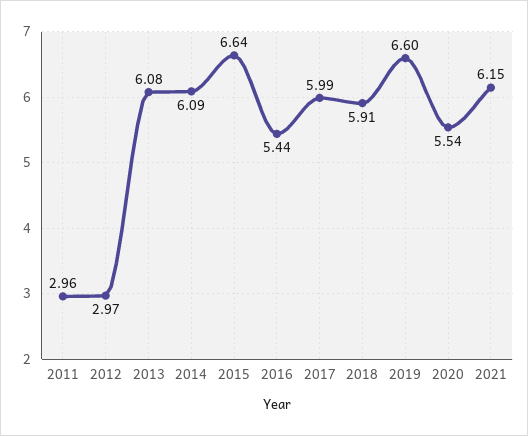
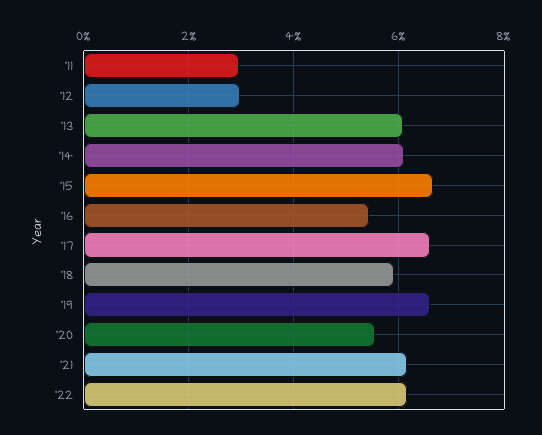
2017: 5.99 -> 6.6
'22: none -> 6.2

